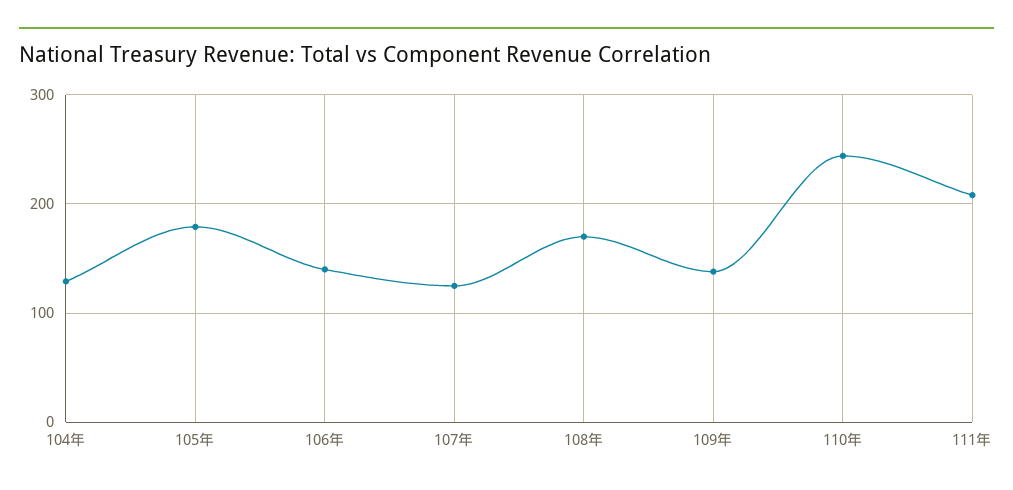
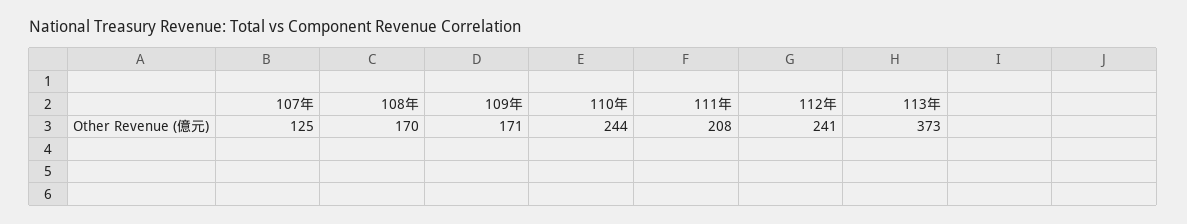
104年: 130 -> none
105年: 180 -> none
106年: 140 -> none
109年: 140 -> 171
112年: none -> 241
113年: none -> 373

